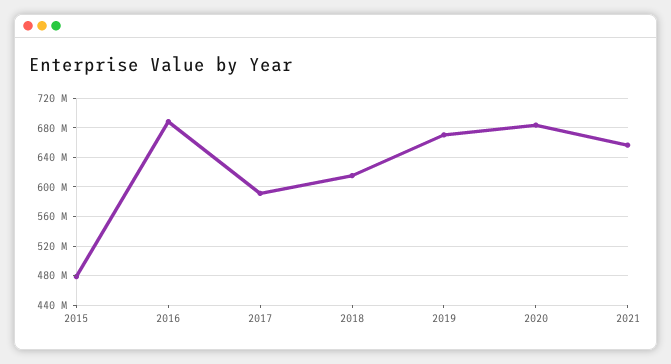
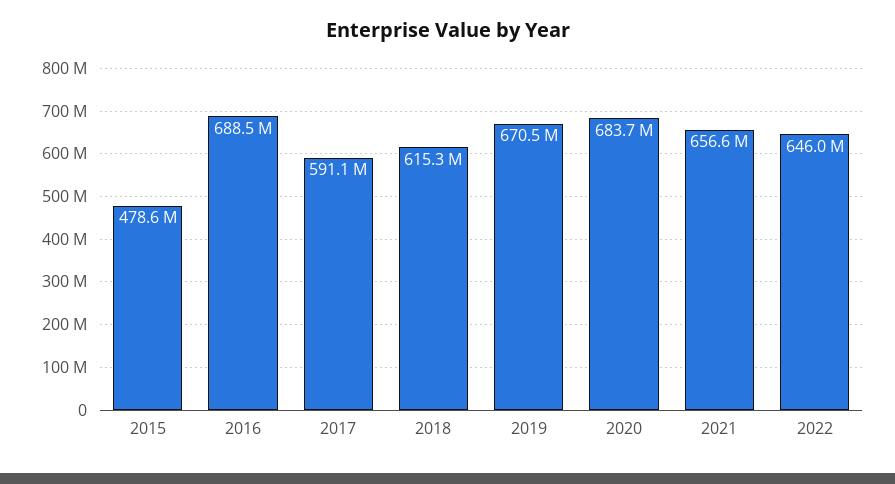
2022: none -> 646000000

